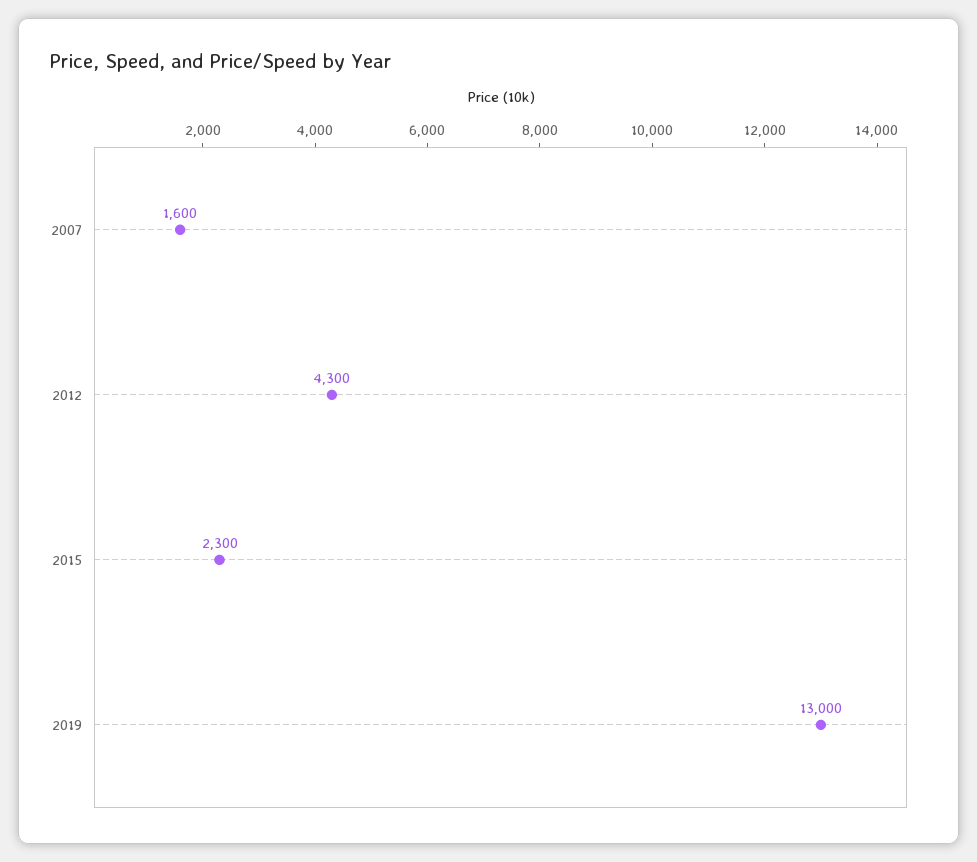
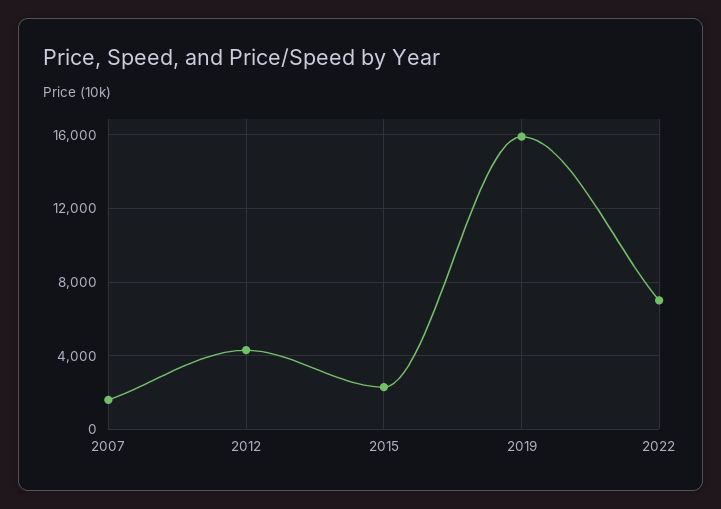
2019: 13000 -> 16000
2022: none -> 7000

